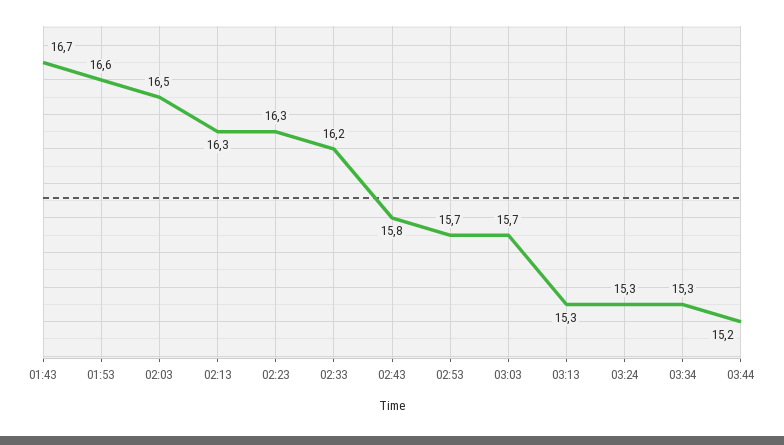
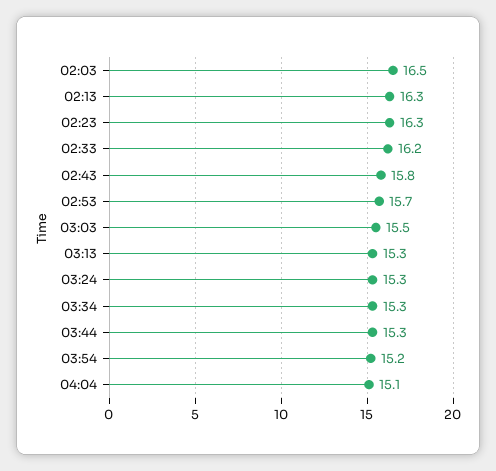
01:43: 16.7 -> none
01:53: 16.6 -> none
03:03: 15.7 -> 15.5
03:44: 15.2 -> 15.3
03:54: none -> 15.2
04:04: none -> 15.1

